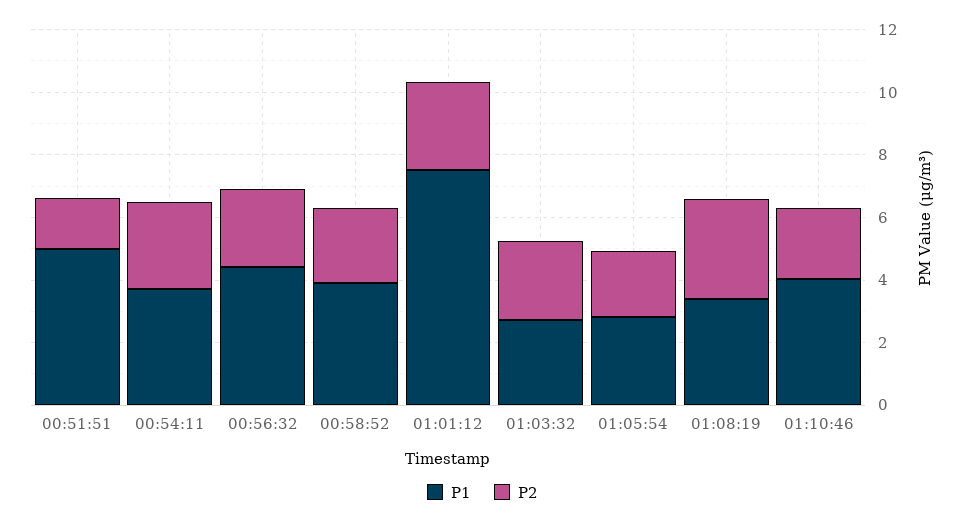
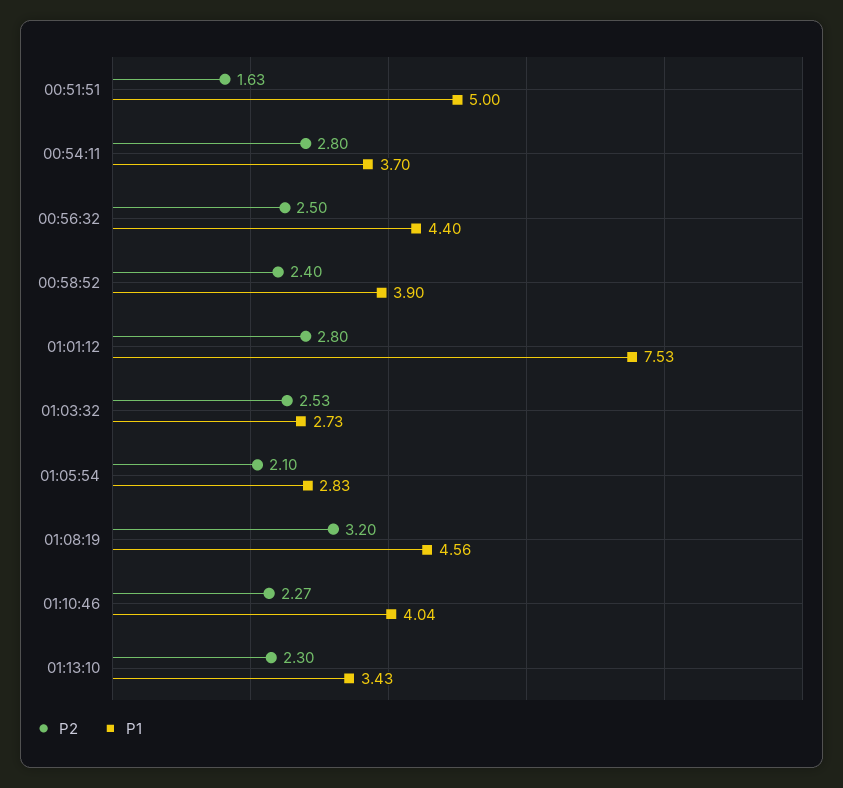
P1, 01:08:19: 3.5 -> 4.56
P2, 01:13:10: none -> 2.3
P1, 01:13:10: none -> 3.43

